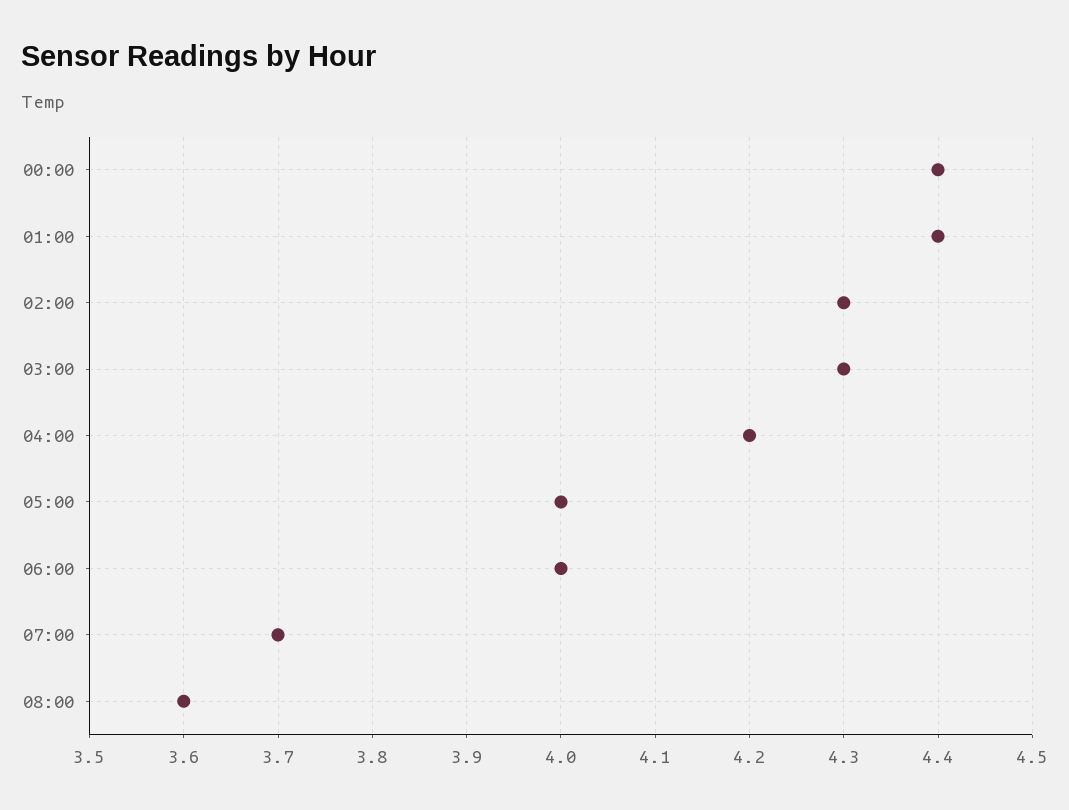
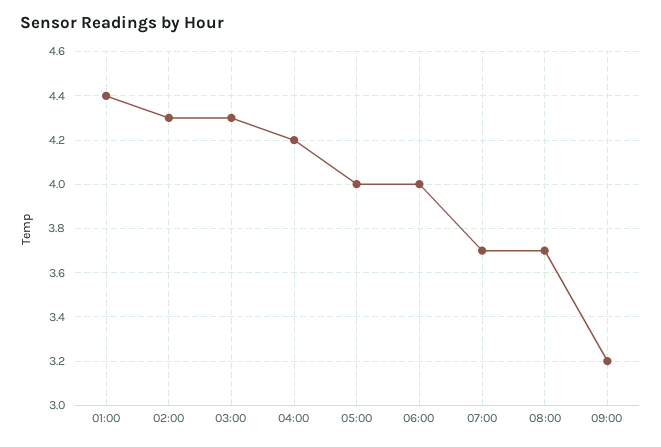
00:00: 4.4 -> none
08:00: 3.6 -> 3.7
09:00: none -> 3.2

